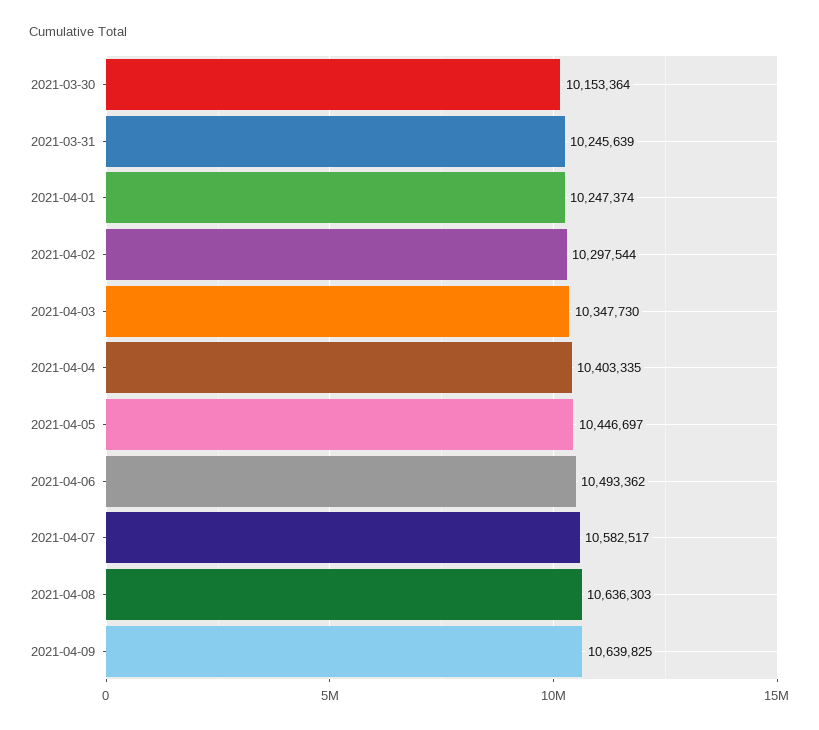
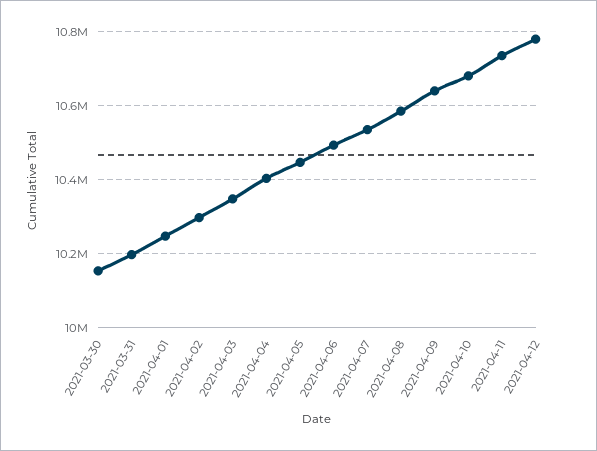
2021-03-31: 10245639 -> 10200000
2021-04-07: 10582517 -> 10540000
2021-04-08: 10636303 -> 10580000
2021-04-10: none -> 10680000
2021-04-11: none -> 10740000
2021-04-12: none -> 10780000

